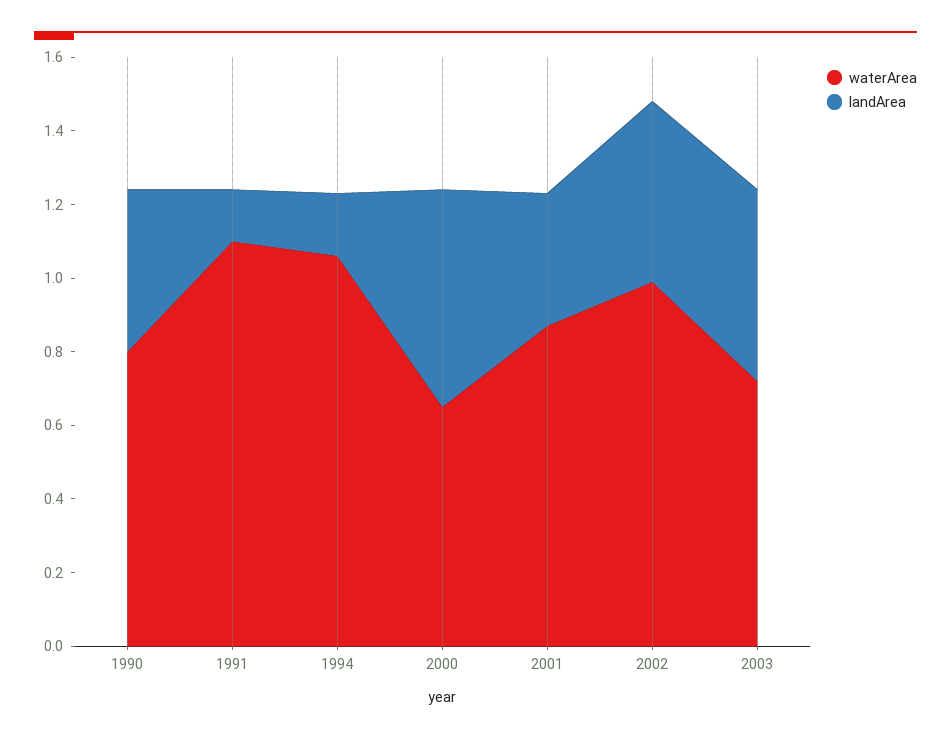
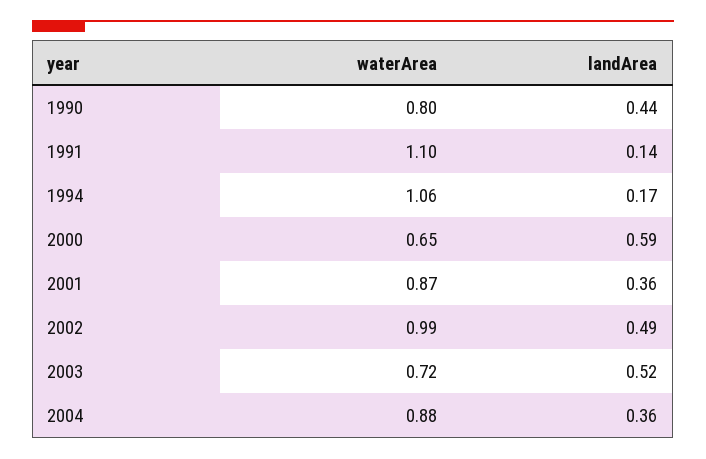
waterArea, 2004: none -> 0.88
landArea, 2004: none -> 0.36

